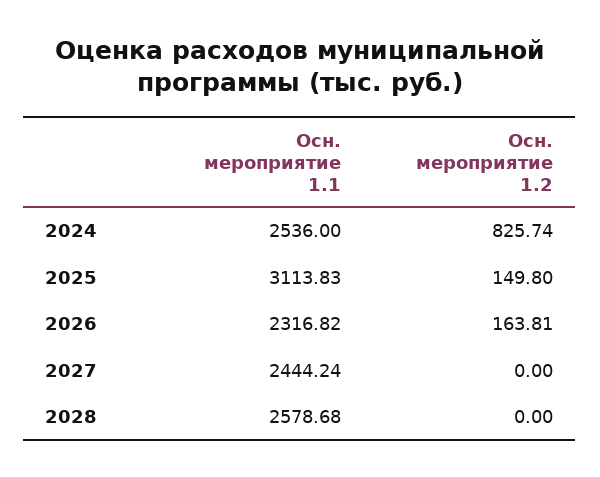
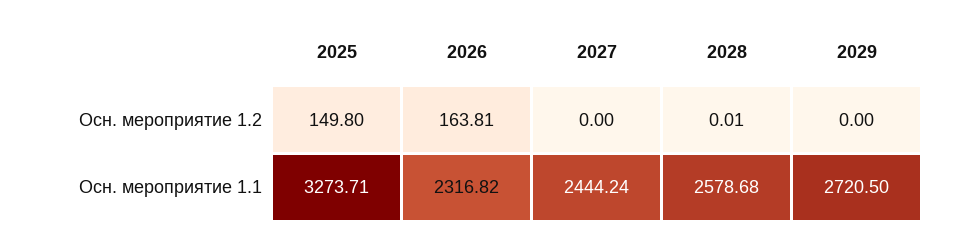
Осн. мероприятие 1.1, 2024: 2536 -> none
Осн. мероприятие 1.2, 2024: 825.74 -> none
Осн. мероприятие 1.1, 2025: 3113.83 -> 3273.71
Осн. мероприятие 1.2, 2028: 0 -> 0.01
Осн. мероприятие 1.2, 2029: none -> 0
Осн. мероприятие 1.1, 2029: none -> 2720.5

